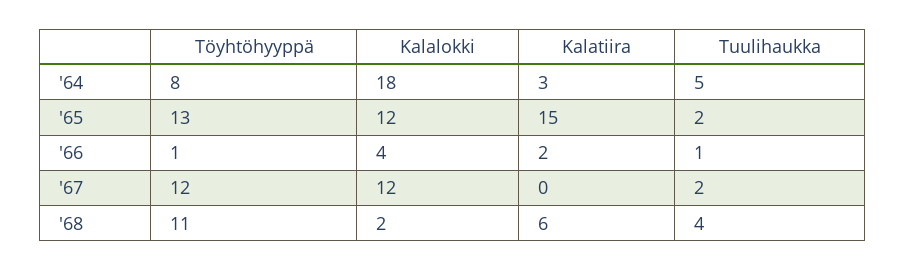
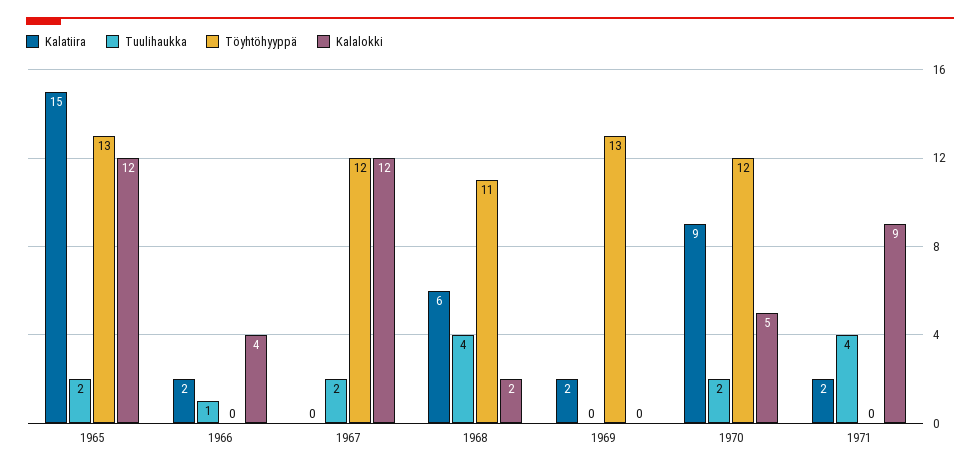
Töyhtöhyyppä, '64: 8 -> none
Kalalokki, '64: 18 -> none
Kalatiira, '64: 3 -> none
Tuulihaukka, '64: 5 -> none
Töyhtöhyyppä, '66: 1 -> 0
Kalatiira, 1969: none -> 2
Tuulihaukka, 1969: none -> 0
Töyhtöhyyppä, 1969: none -> 13
Kalalokki, 1969: none -> 0
Kalatiira, 1970: none -> 9
Tuulihaukka, 1970: none -> 2
Töyhtöhyyppä, 1970: none -> 12
Kalalokki, 1970: none -> 5
Kalatiira, 1971: none -> 2
Tuulihaukka, 1971: none -> 4
Töyhtöhyyppä, 1971: none -> 0
Kalalokki, 1971: none -> 9

